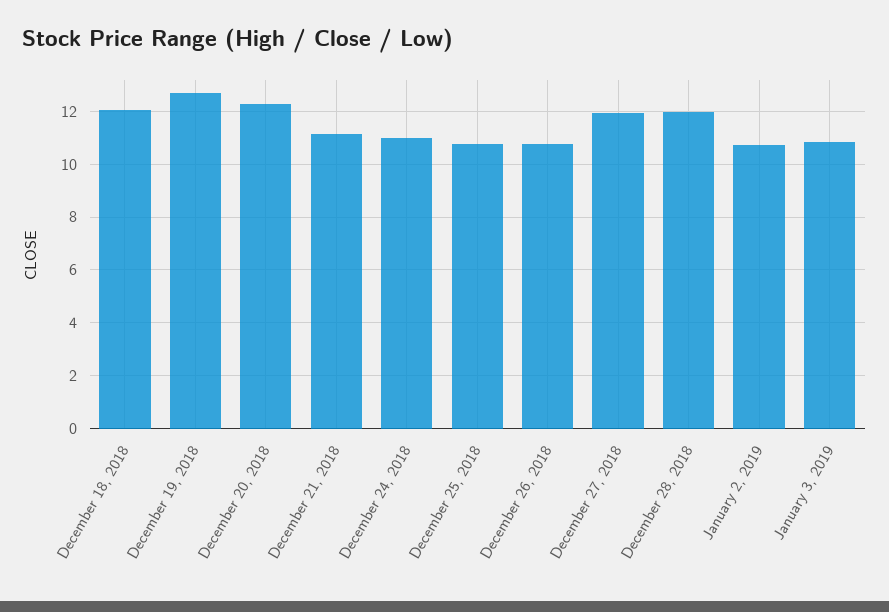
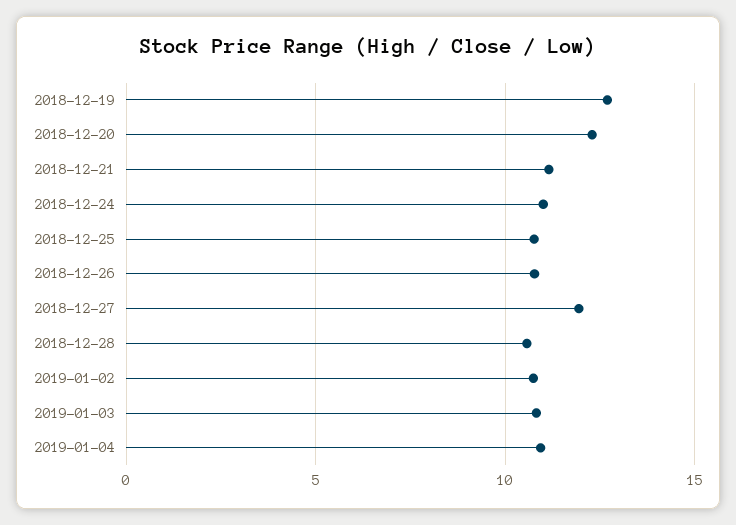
December 18, 2018: 12 -> none
December 28, 2018: 12 -> 10.5
2019-01-04: none -> 11

